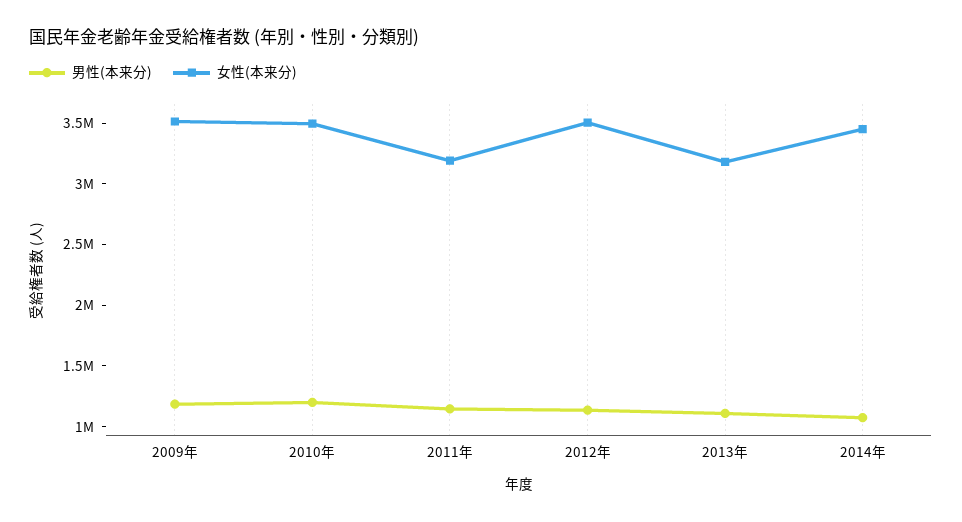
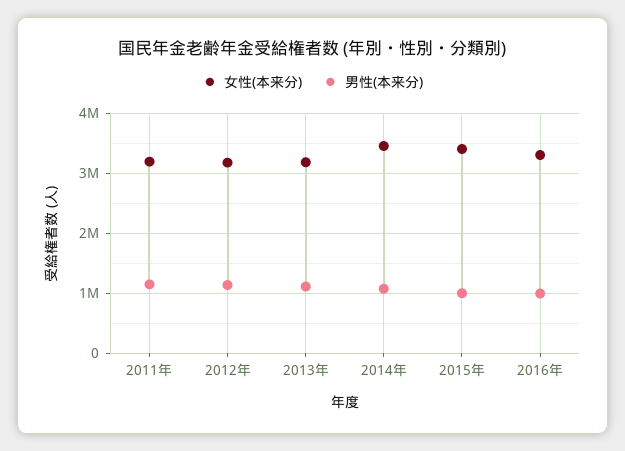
男性(本来分), 2009年: 1200000 -> none
女性(本来分), 2009年: 3500000 -> none
男性(本来分), 2010年: 1200000 -> none
女性(本来分), 2010年: 3500000 -> none
女性(本来分), 2012年: 3500000 -> 3200000
女性(本来分), 2015年: none -> 3400000
男性(本来分), 2015年: none -> 1000000
女性(本来分), 2016年: none -> 3300000
男性(本来分), 2016年: none -> 1000000

